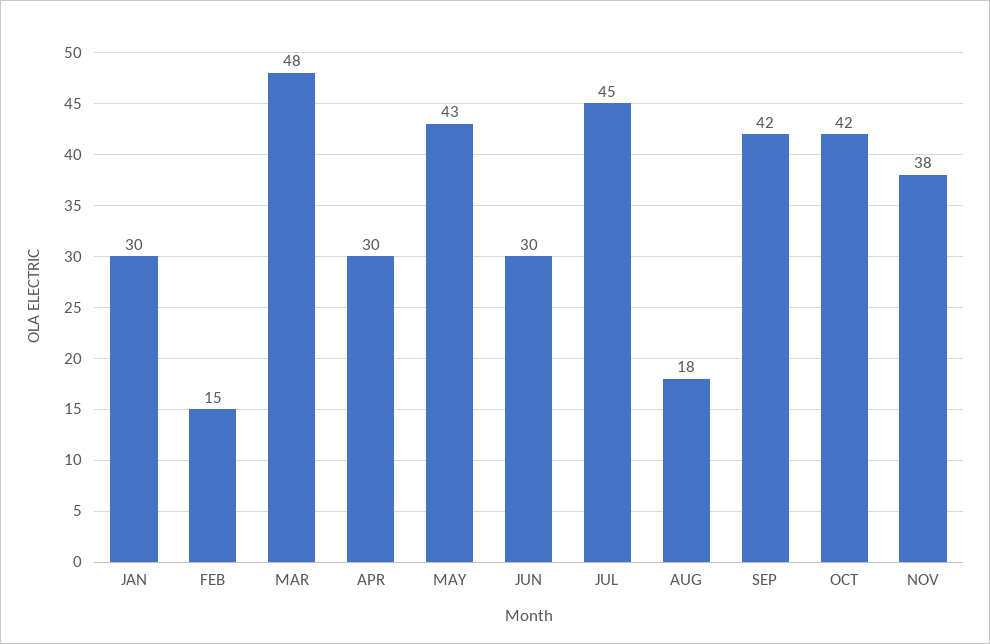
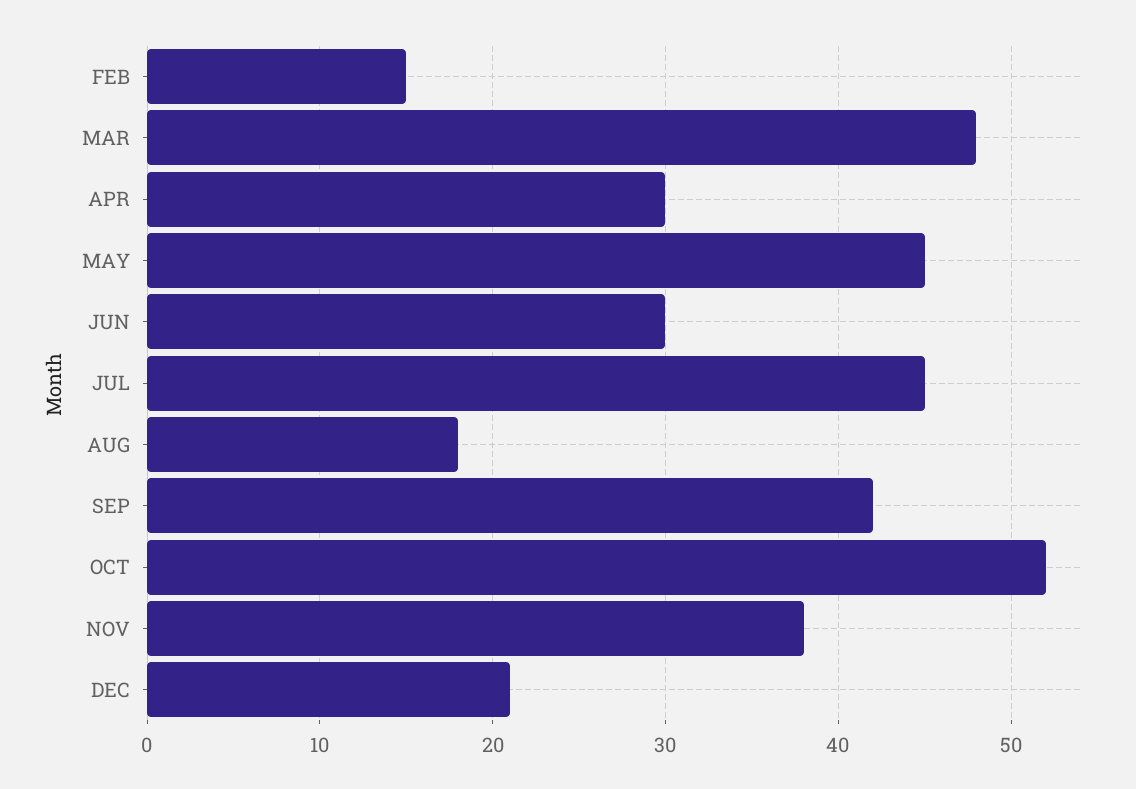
JAN: 30 -> none
MAY: 43 -> 45
OCT: 42 -> 52
DEC: none -> 21

